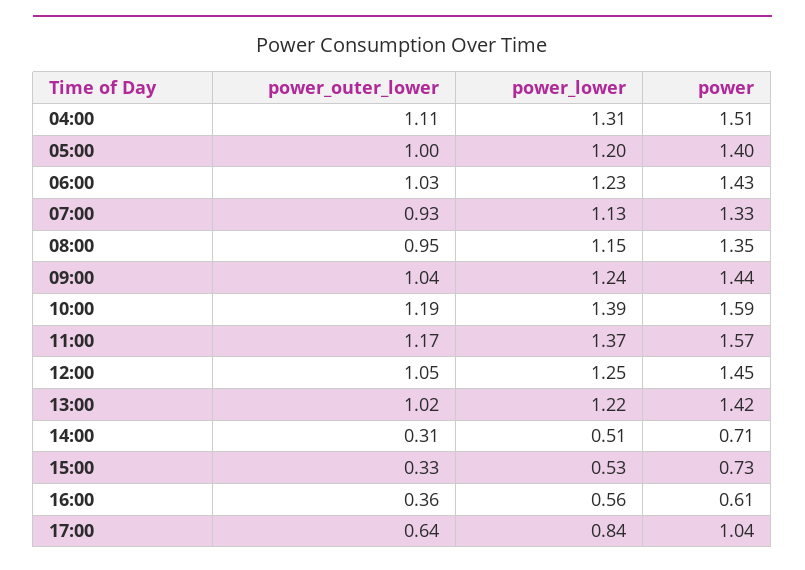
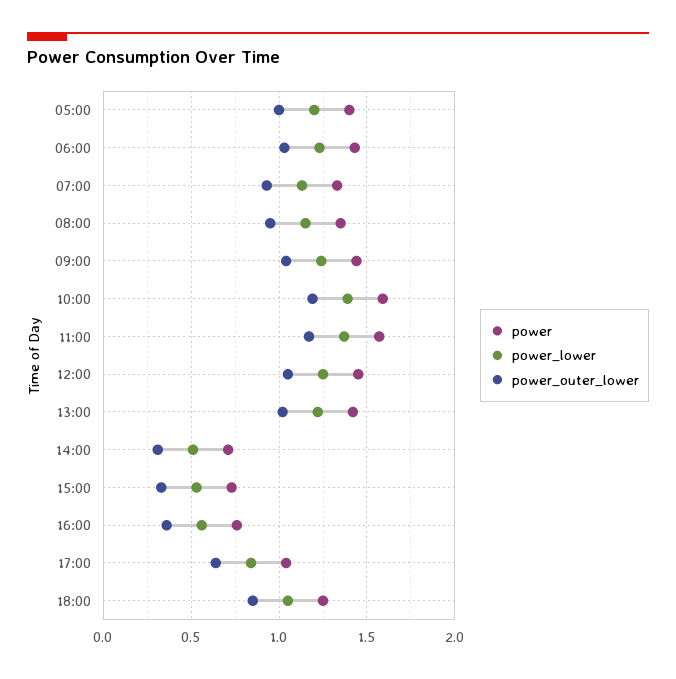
power_outer_lower, 04:00: 1.11 -> none
power_lower, 04:00: 1.31 -> none
power, 04:00: 1.51 -> none
power, 16:00: 0.61 -> 0.75
power, 18:00: none -> 1.25
power_lower, 18:00: none -> 1.05
power_outer_lower, 18:00: none -> 0.85

